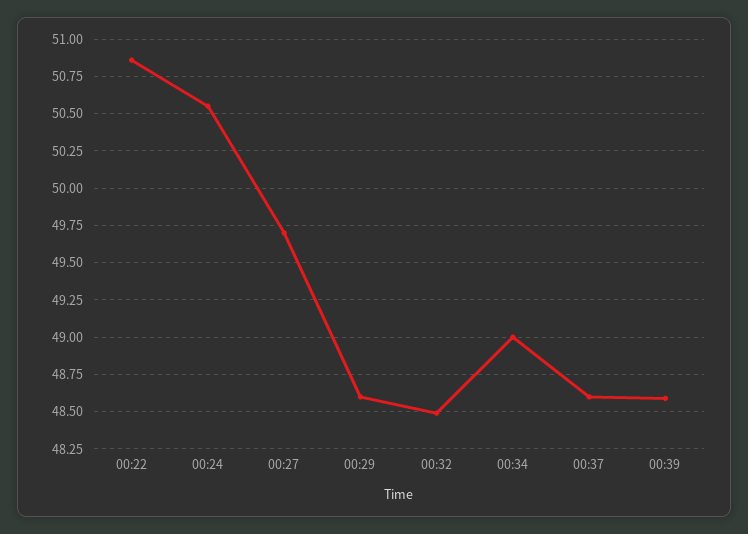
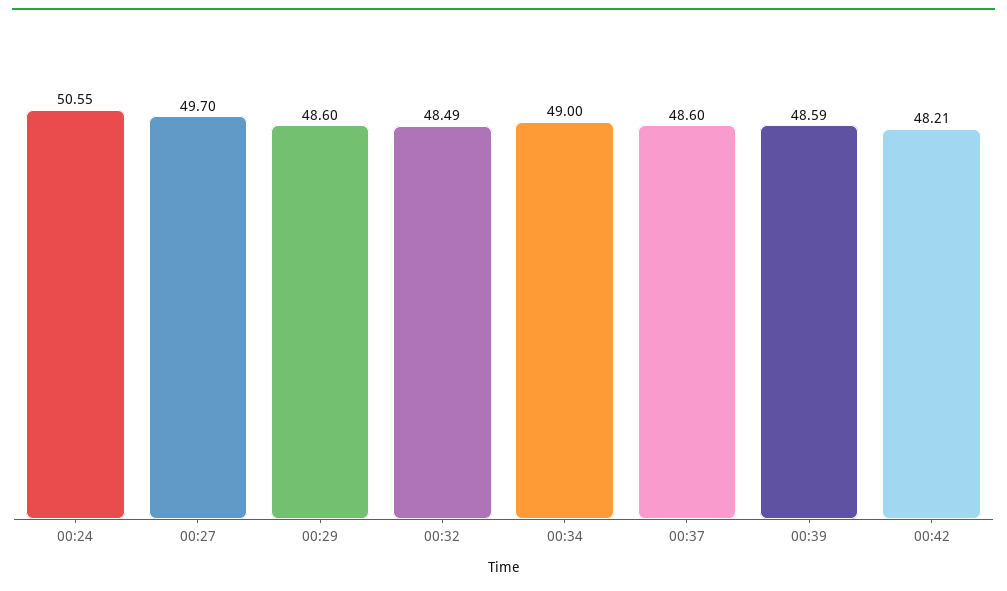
00:22: 50.85 -> none
00:42: none -> 48.21

